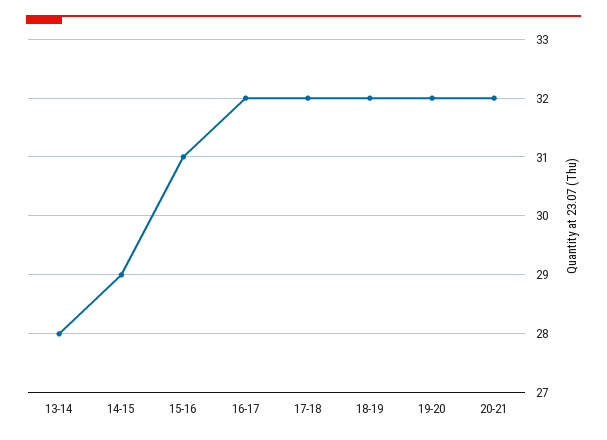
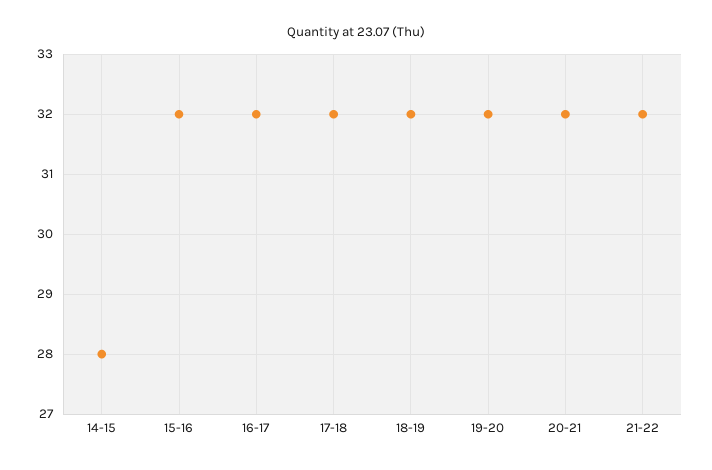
13-14: 28 -> none
14-15: 29 -> 28
15-16: 31 -> 32
21-22: none -> 32

